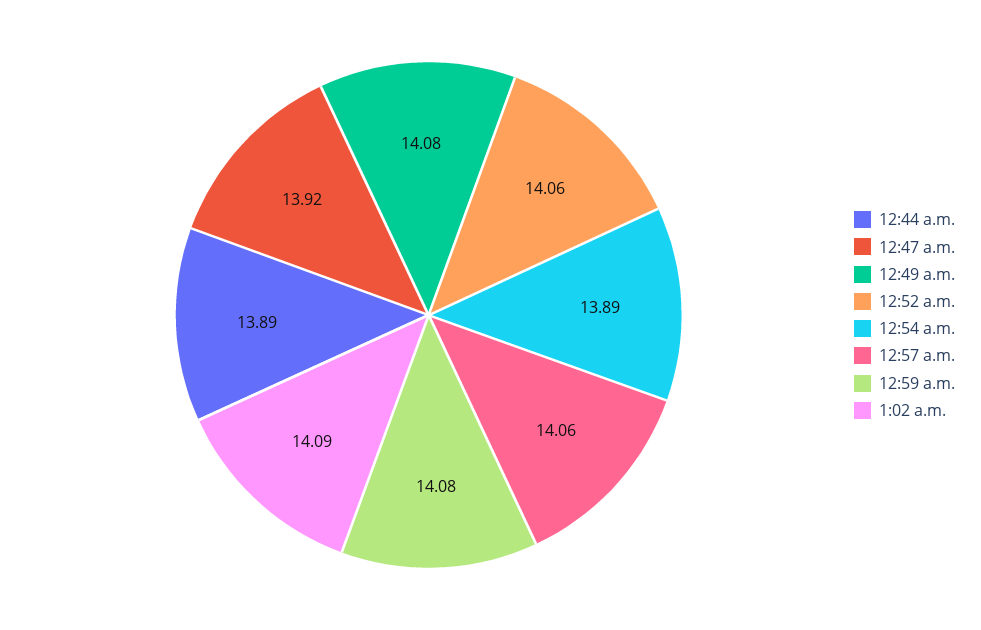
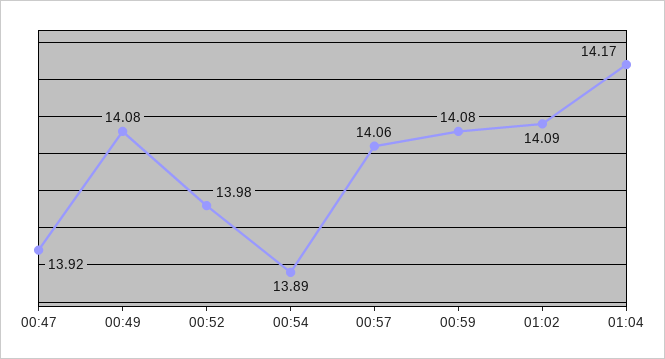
12:44 a.m.: 13.89 -> none
12:52 a.m.: 14.06 -> 13.98
01:04: none -> 14.17

